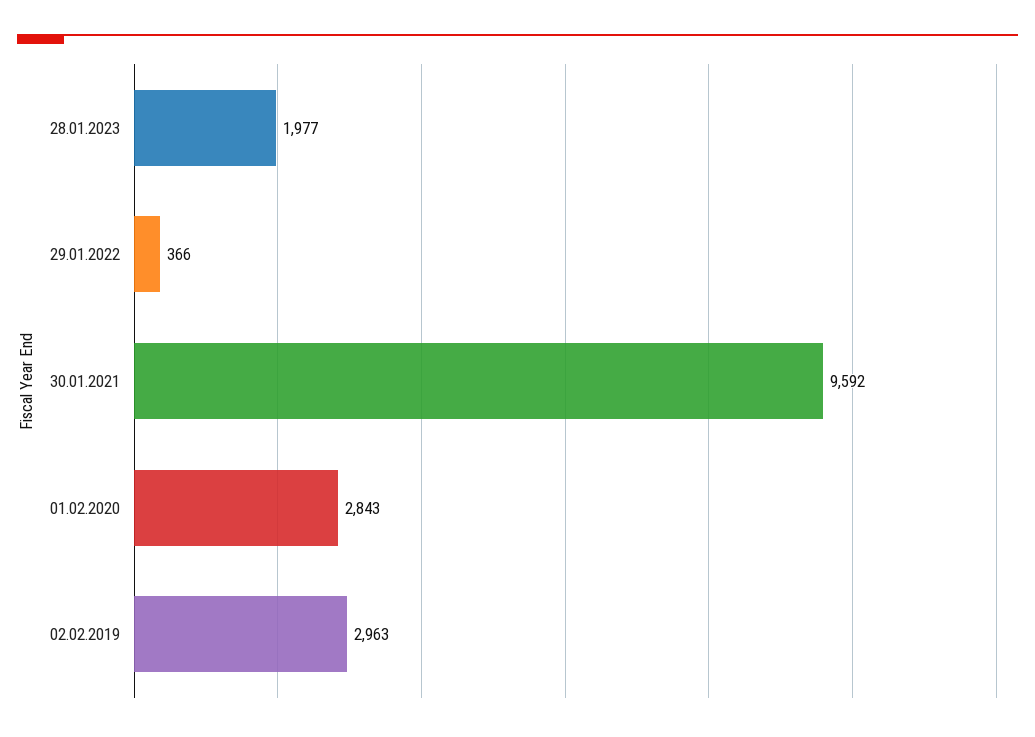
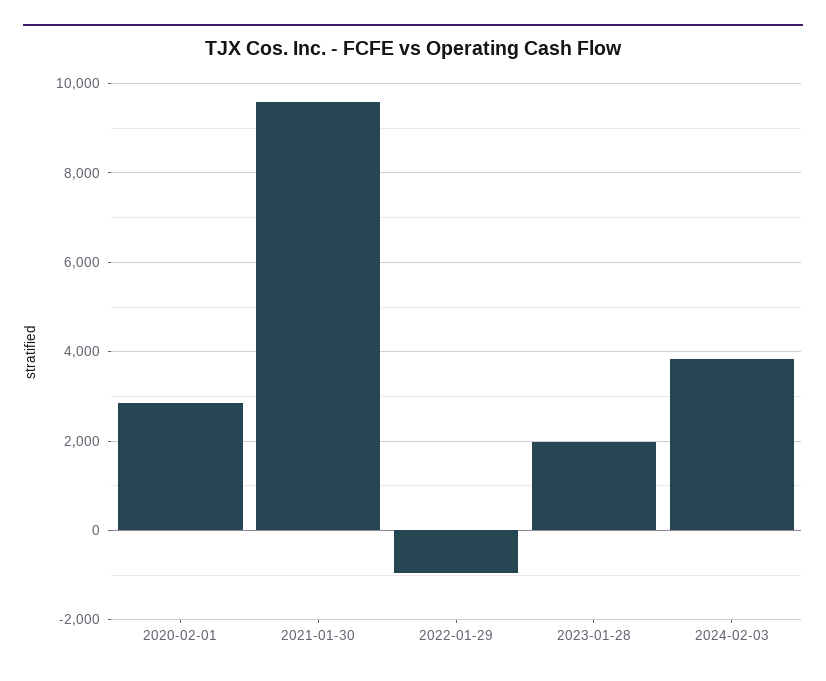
29.01.2022: 366 -> -1000
02.02.2019: 2963 -> none
2024-02-03: none -> 3800

